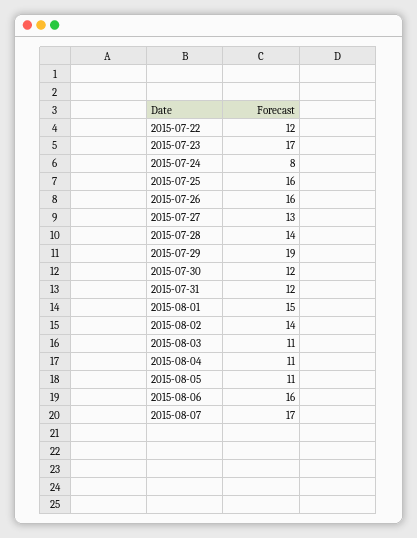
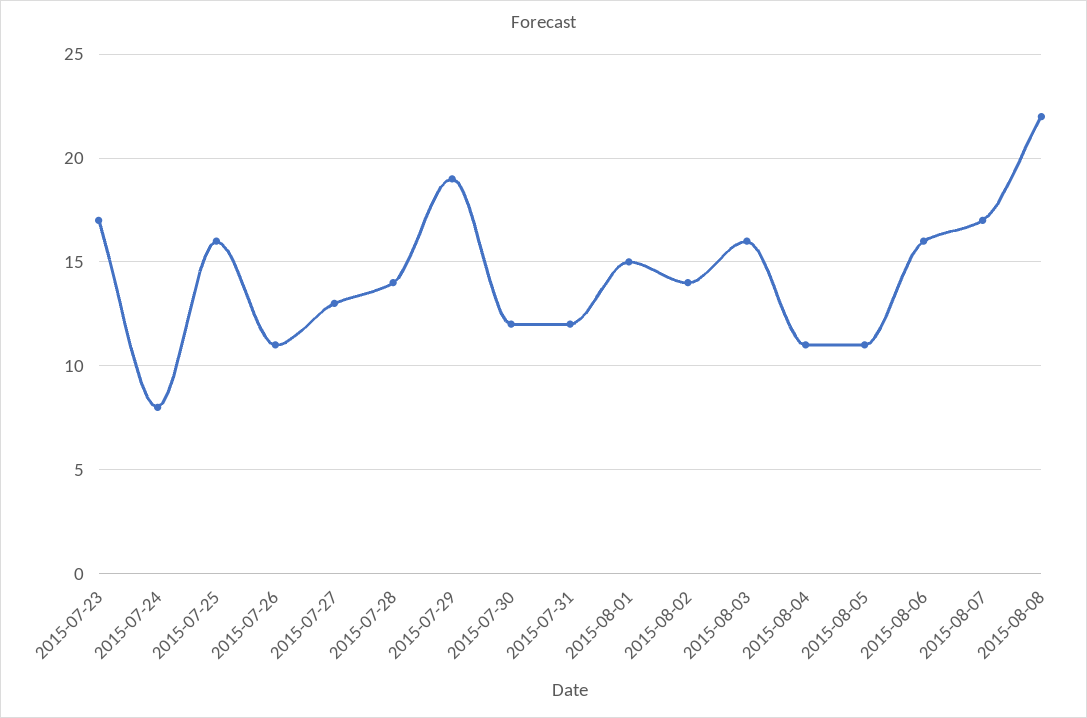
2015-07-22: 12 -> none
2015-07-26: 16 -> 11
2015-08-03: 11 -> 16
2015-08-08: none -> 22

